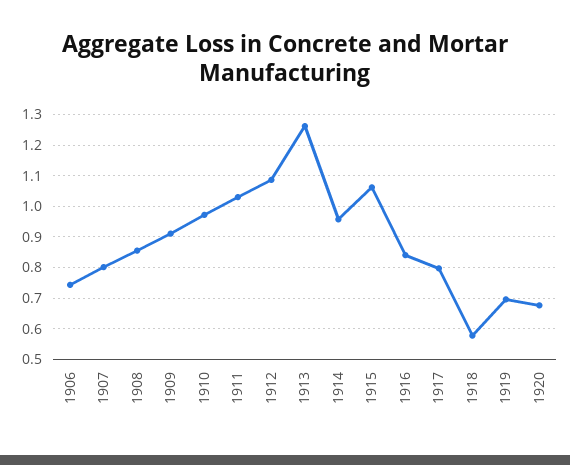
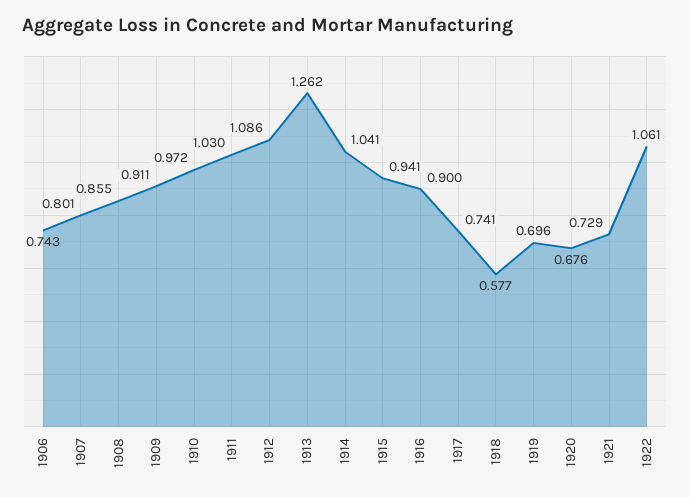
1914: 0.96 -> 1.041
1915: 1.06 -> 0.941
1916: 0.84 -> 0.9
1917: 0.8 -> 0.741
1921: none -> 0.729
1922: none -> 1.061

